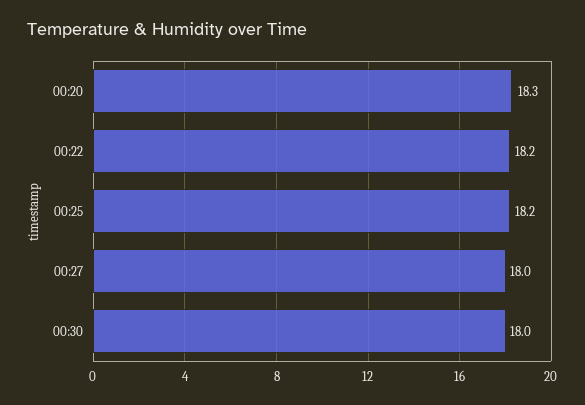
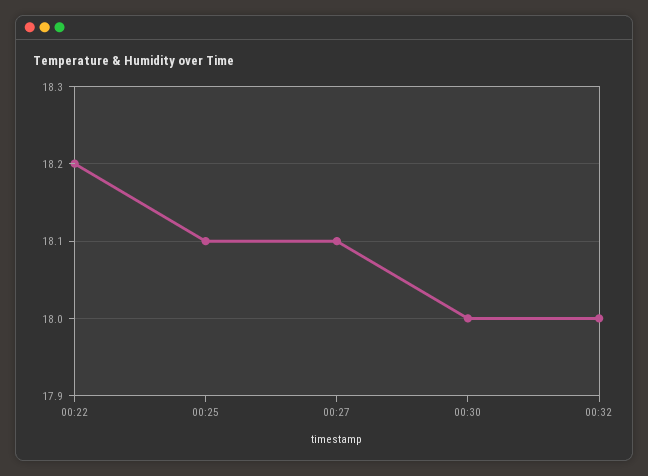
00:20: 18.3 -> none
00:25: 18.2 -> 18.1
00:27: 18 -> 18.1
00:32: none -> 18

